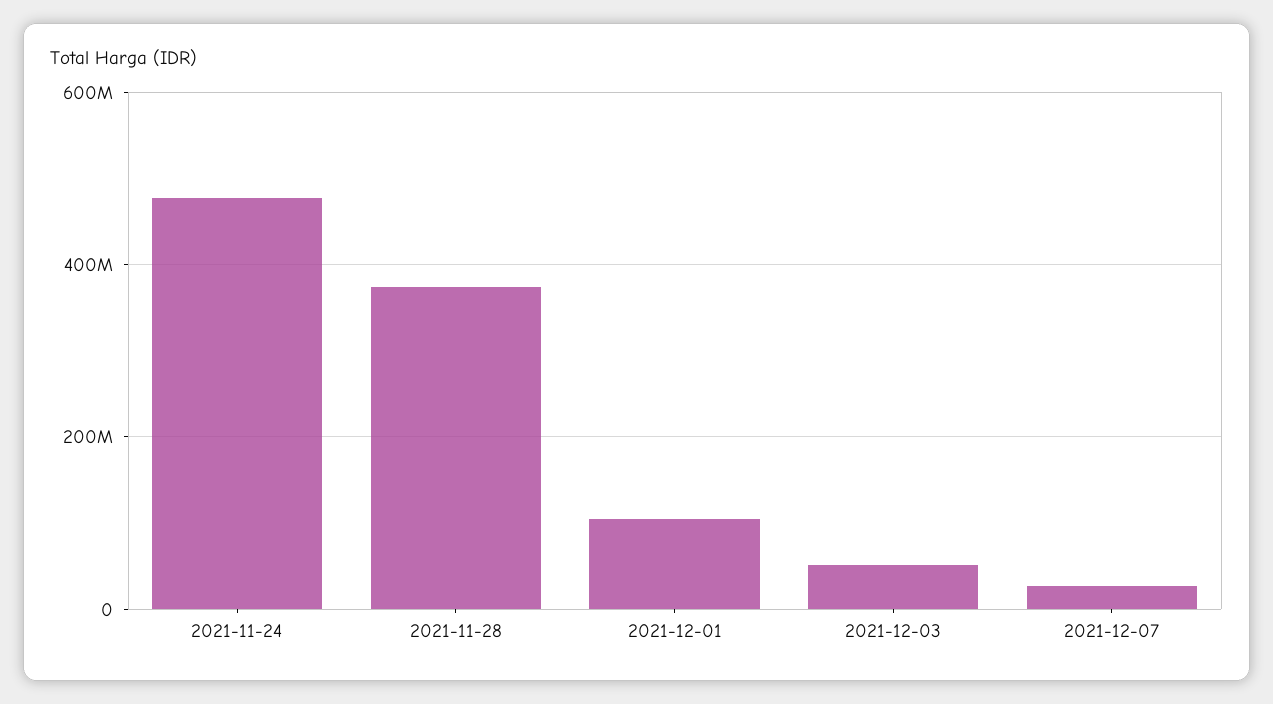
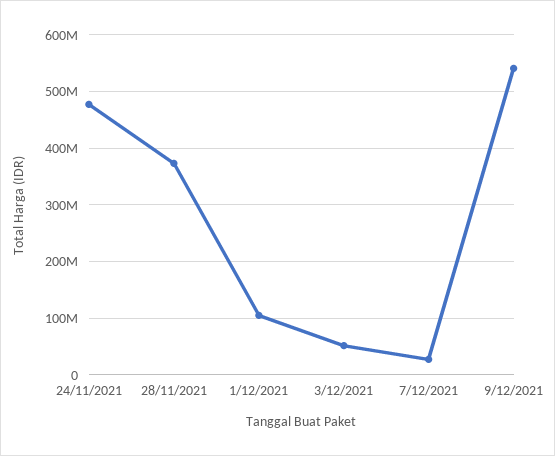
9/12/2021: none -> 540000000

